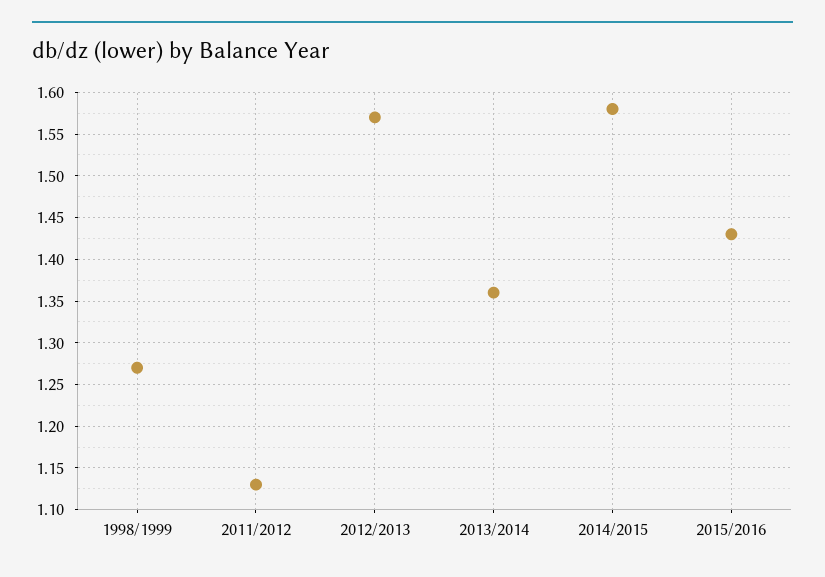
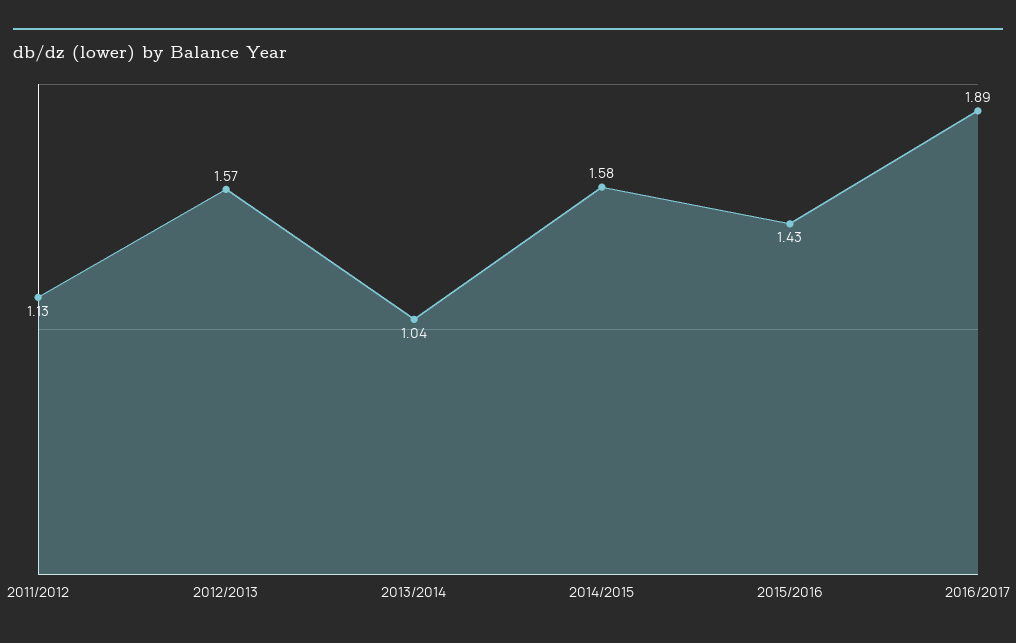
1998/1999: 1.27 -> none
2013/2014: 1.36 -> 1.04
2016/2017: none -> 1.89

